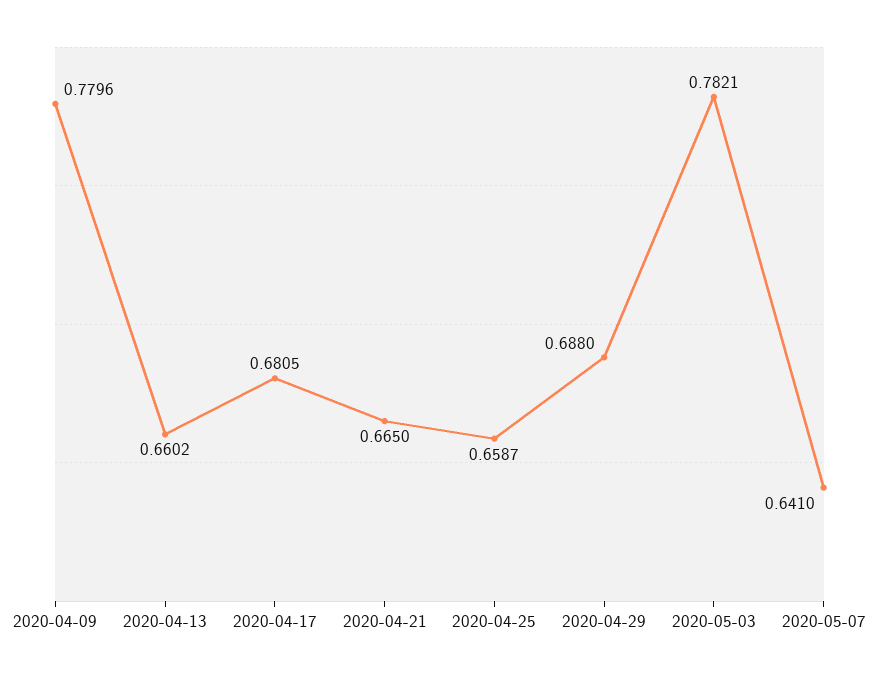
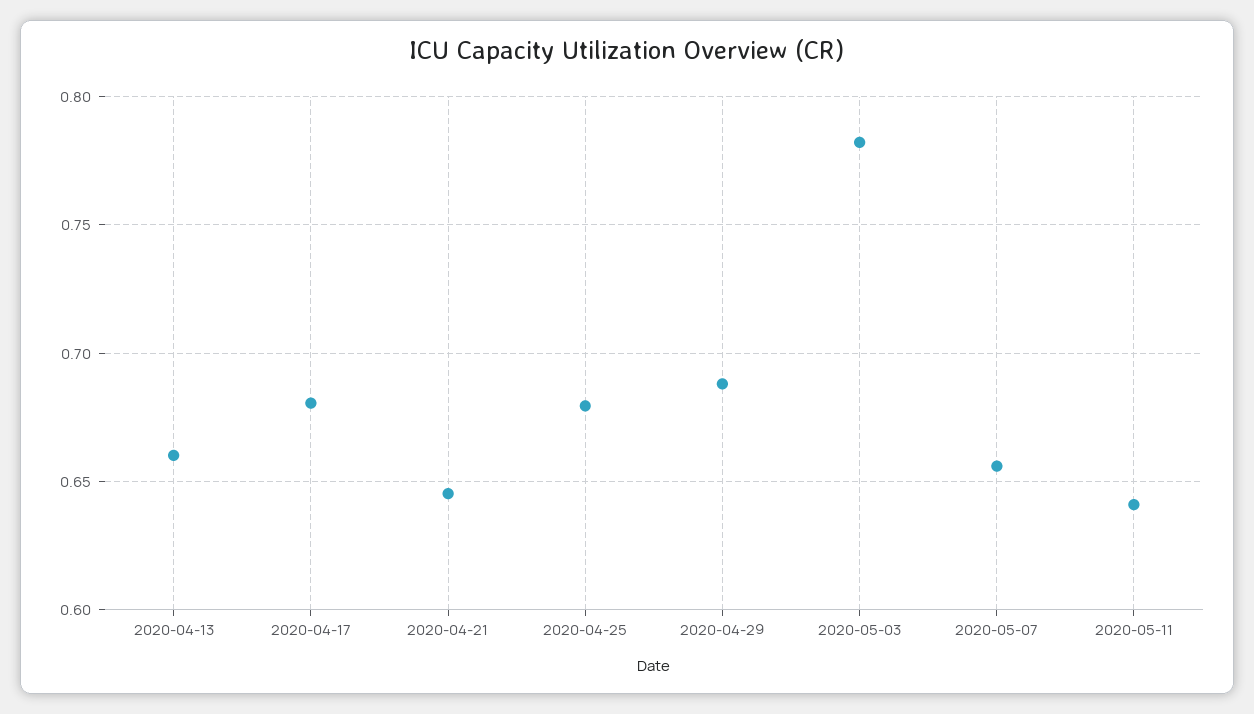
2020-04-09: 0.7796 -> none
2020-04-21: 0.665 -> 0.645
2020-04-25: 0.6587 -> 0.68
2020-05-07: 0.641 -> 0.655
2020-05-11: none -> 0.64

